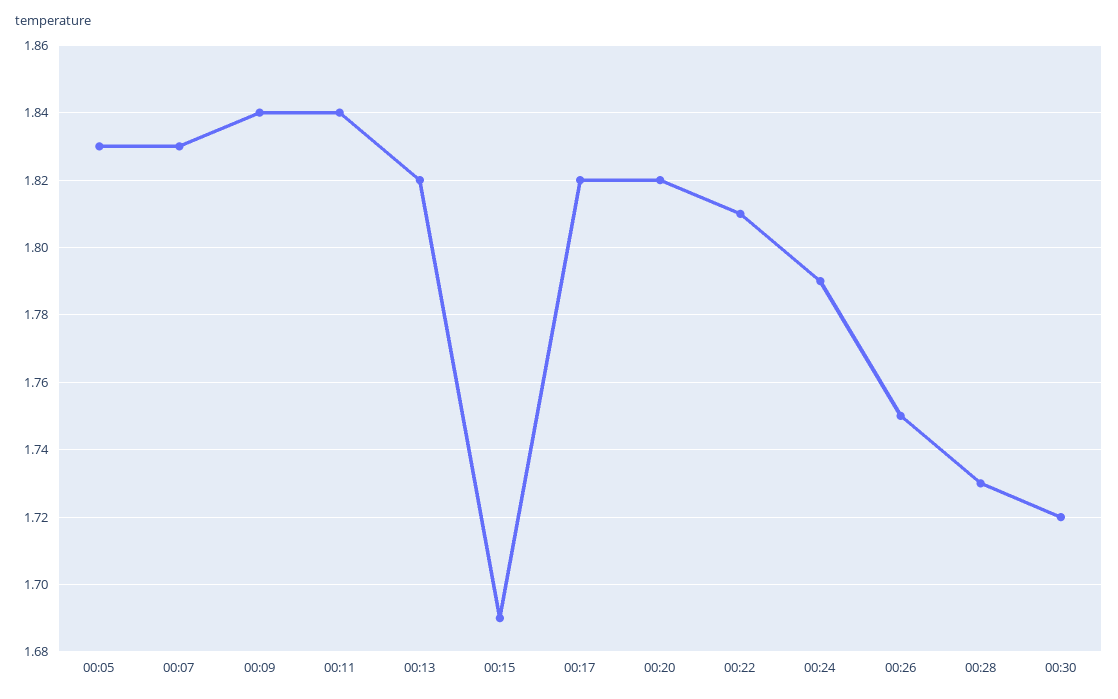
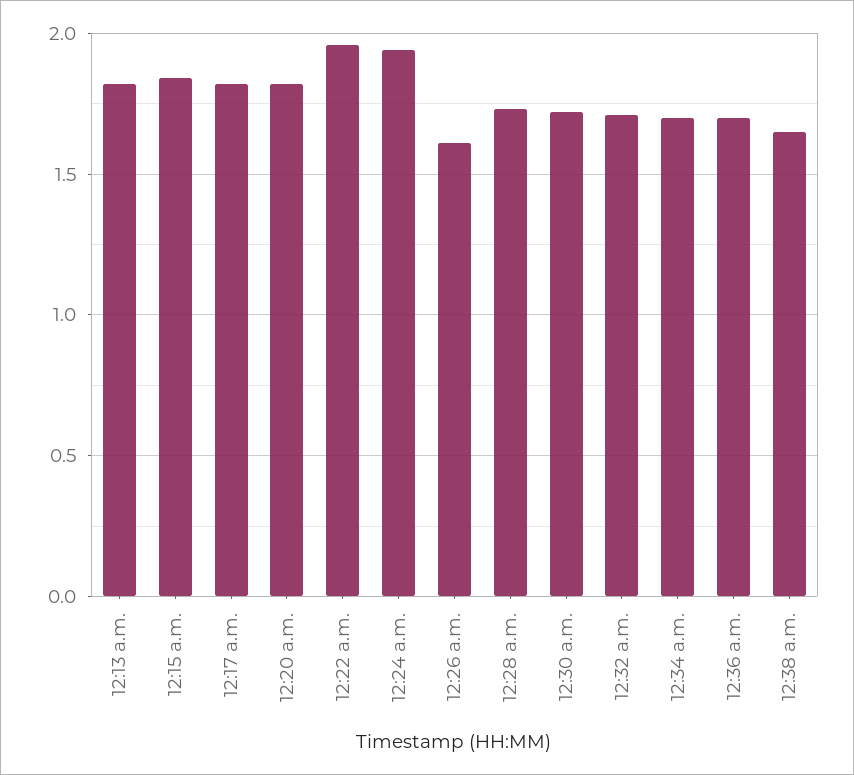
00:05: 1.83 -> none
00:07: 1.83 -> none
00:09: 1.84 -> none
00:11: 1.84 -> none
00:15: 1.69 -> 1.85
00:22: 1.81 -> 1.95
00:24: 1.79 -> 1.95
00:26: 1.75 -> 1.6
12:32 a.m.: none -> 1.7
12:34 a.m.: none -> 1.7
12:36 a.m.: none -> 1.7
12:38 a.m.: none -> 1.65

